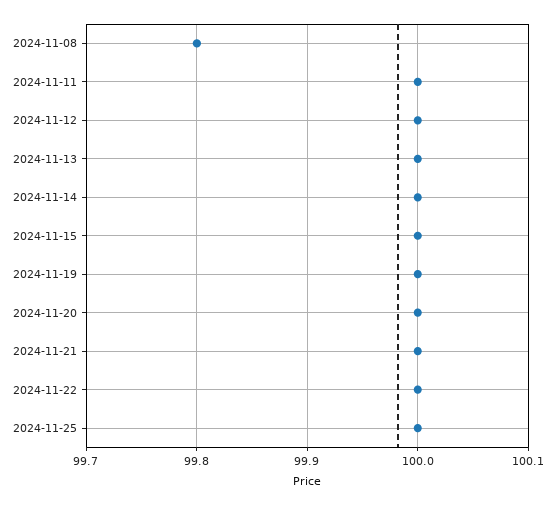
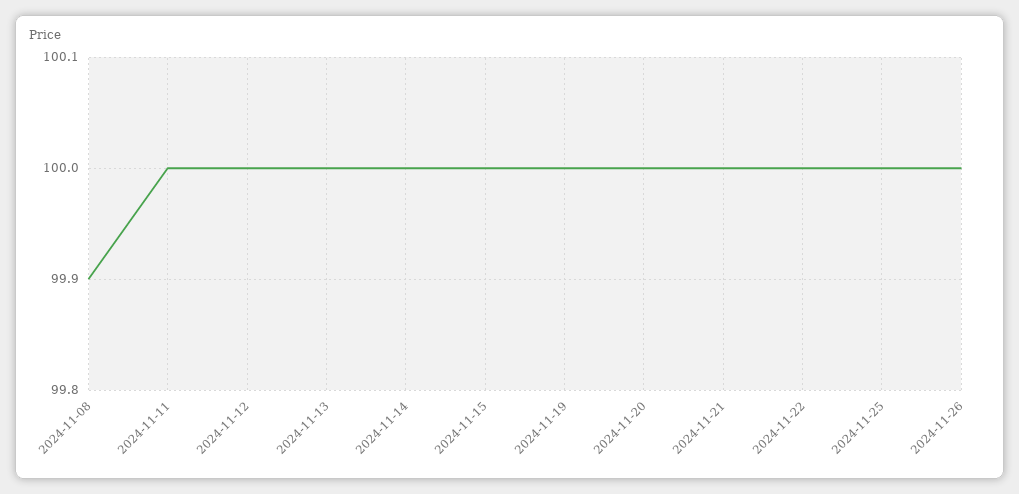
2024-11-08: 99.8 -> 99.9
2024-11-26: none -> 100

